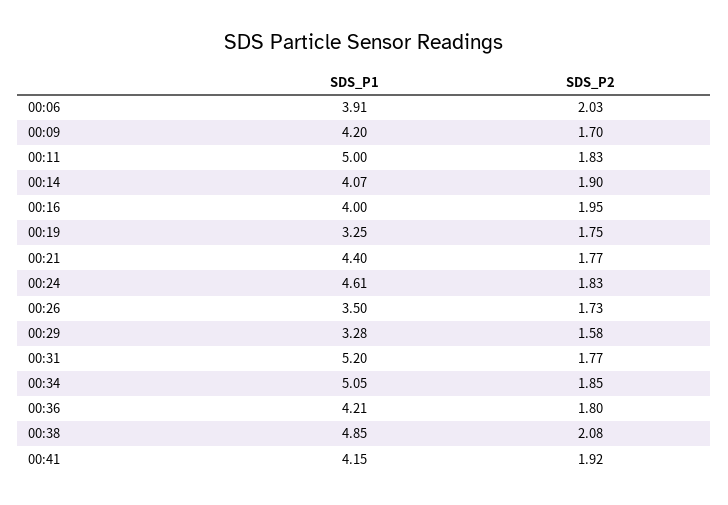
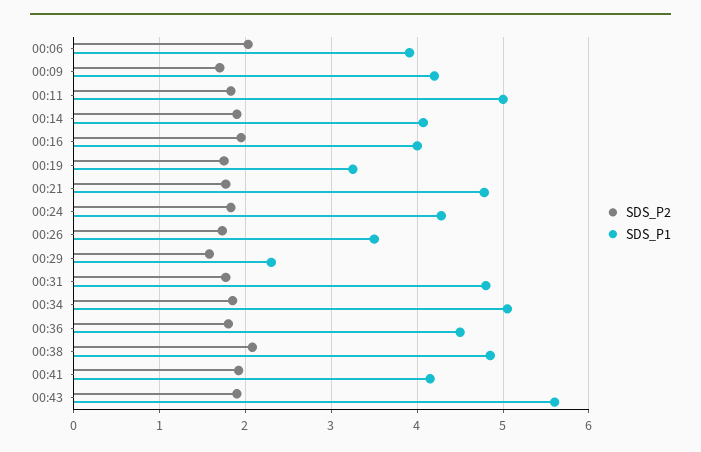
SDS_P1, 00:21: 4.4 -> 4.8
SDS_P1, 00:24: 4.61 -> 4.3
SDS_P1, 00:29: 3.28 -> 2.3
SDS_P1, 00:31: 5.2 -> 4.8
SDS_P1, 00:36: 4.21 -> 4.5
SDS_P2, 00:43: none -> 1.9
SDS_P1, 00:43: none -> 5.6

